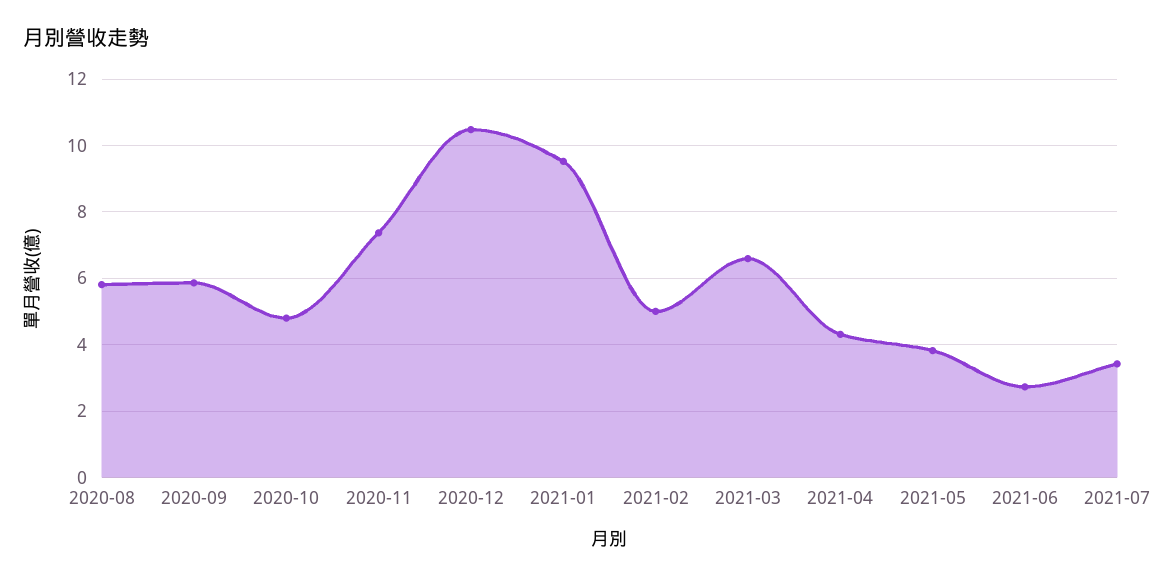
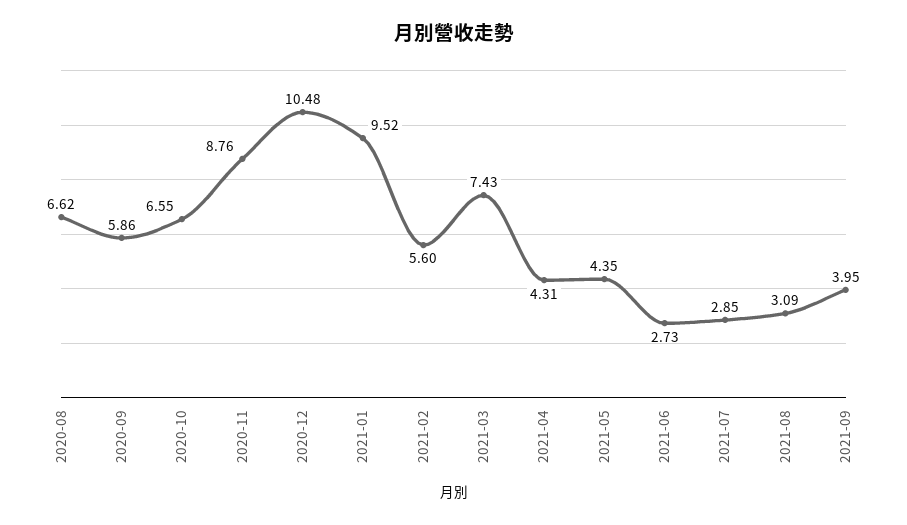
2020-08: 5.8 -> 6.62
2020-10: 4.8 -> 6.55
2020-11: 7.4 -> 8.76
2021-02: 5 -> 5.6
2021-03: 6.6 -> 7.43
2021-05: 3.8 -> 4.35
2021-07: 3.4 -> 2.85
2021-08: none -> 3.09
2021-09: none -> 3.95

